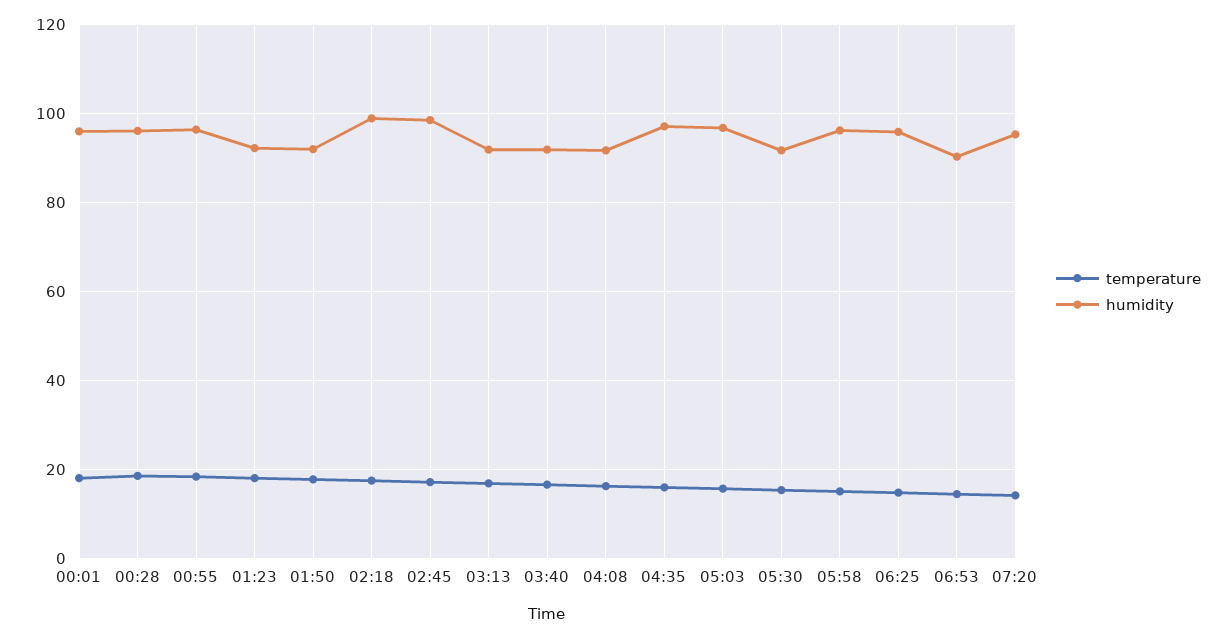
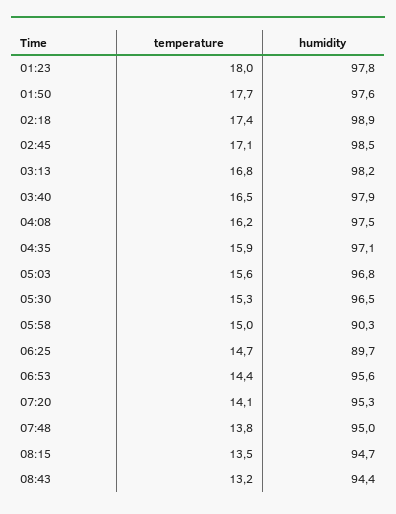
temperature, 00:01: 18 -> none
humidity, 00:01: 96 -> none
temperature, 00:28: 18 -> none
humidity, 00:28: 96 -> none
temperature, 00:55: 18 -> none
humidity, 00:55: 96 -> none
humidity, 01:23: 92 -> 97.8
humidity, 01:50: 92 -> 97.6
humidity, 03:13: 92 -> 98.2
humidity, 03:40: 92 -> 97.9
humidity, 04:08: 92 -> 97.5
humidity, 05:30: 92 -> 96.5
humidity, 05:58: 96 -> 90.3
humidity, 06:25: 96 -> 89.7
humidity, 06:53: 90 -> 95.6
temperature, 07:48: none -> 13.8
humidity, 07:48: none -> 95
temperature, 08:15: none -> 13.5
humidity, 08:15: none -> 94.7
temperature, 08:43: none -> 13.2
humidity, 08:43: none -> 94.4

